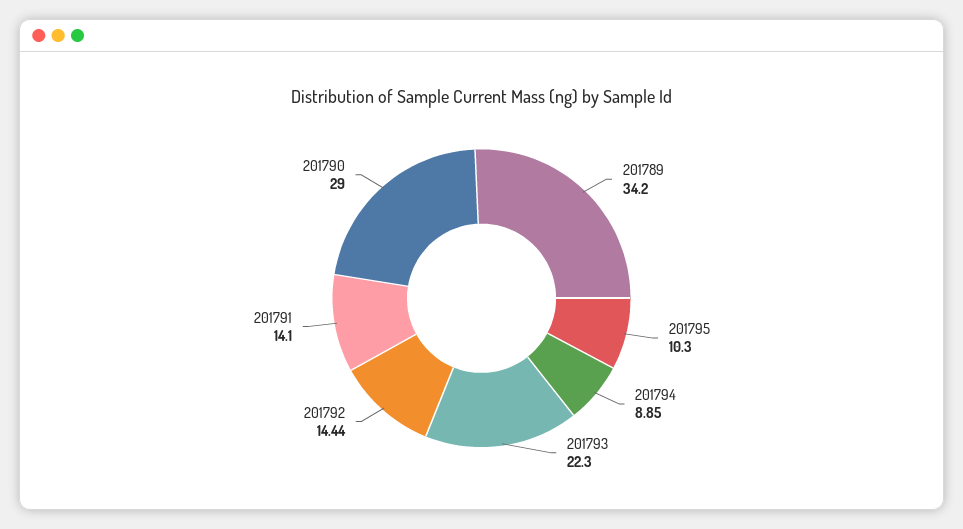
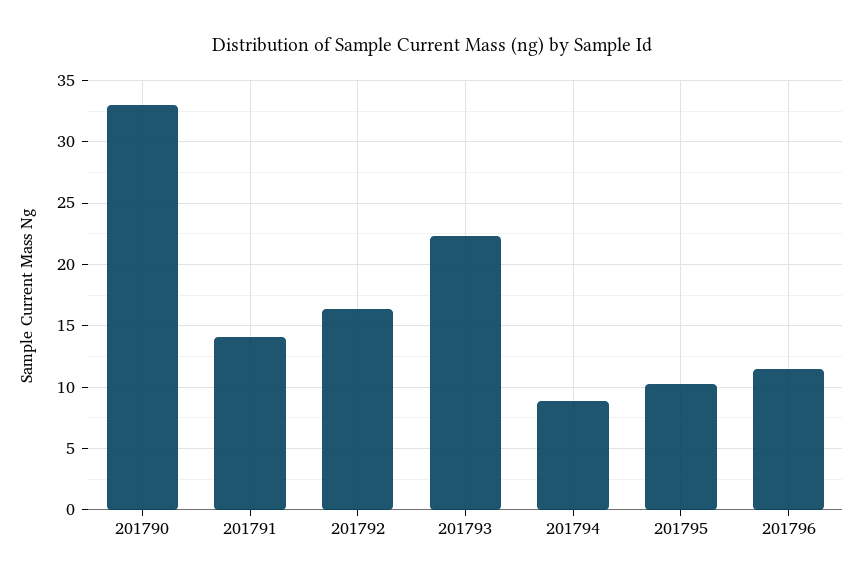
201789: 34.2 -> none
201792: 14.44 -> 16.5
201790: 29 -> 33
201796: none -> 11.5

